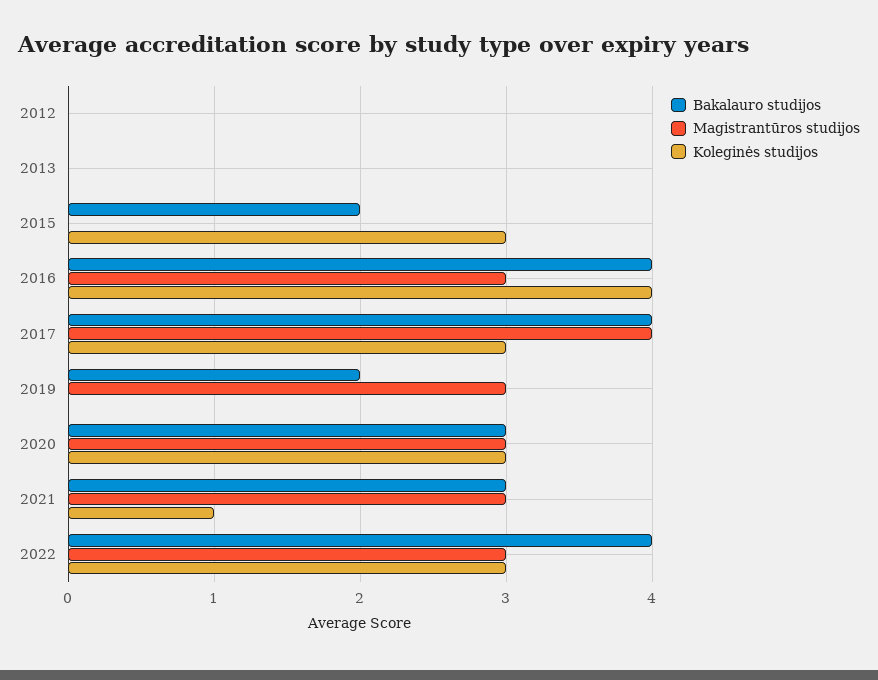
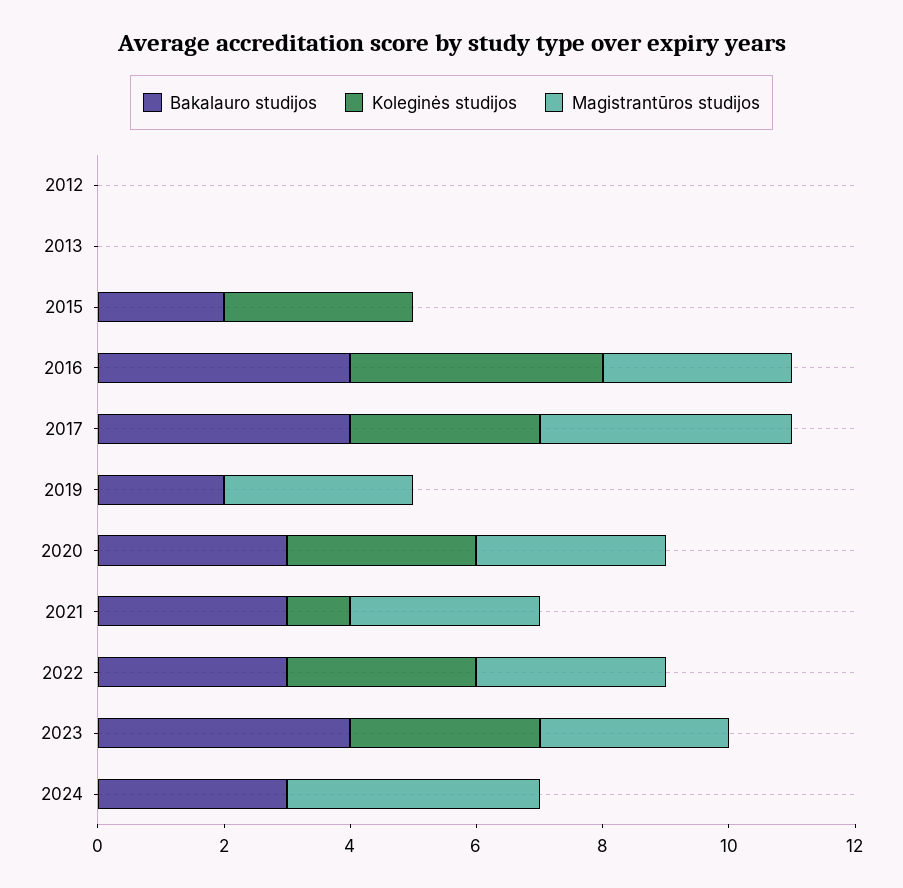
Bakalauro studijos, 2022: 4 -> 3
Bakalauro studijos, 2023: none -> 4
Koleginės studijos, 2023: none -> 3
Magistrantūros studijos, 2023: none -> 3
Bakalauro studijos, 2024: none -> 3
Koleginės studijos, 2024: none -> 0
Magistrantūros studijos, 2024: none -> 4

